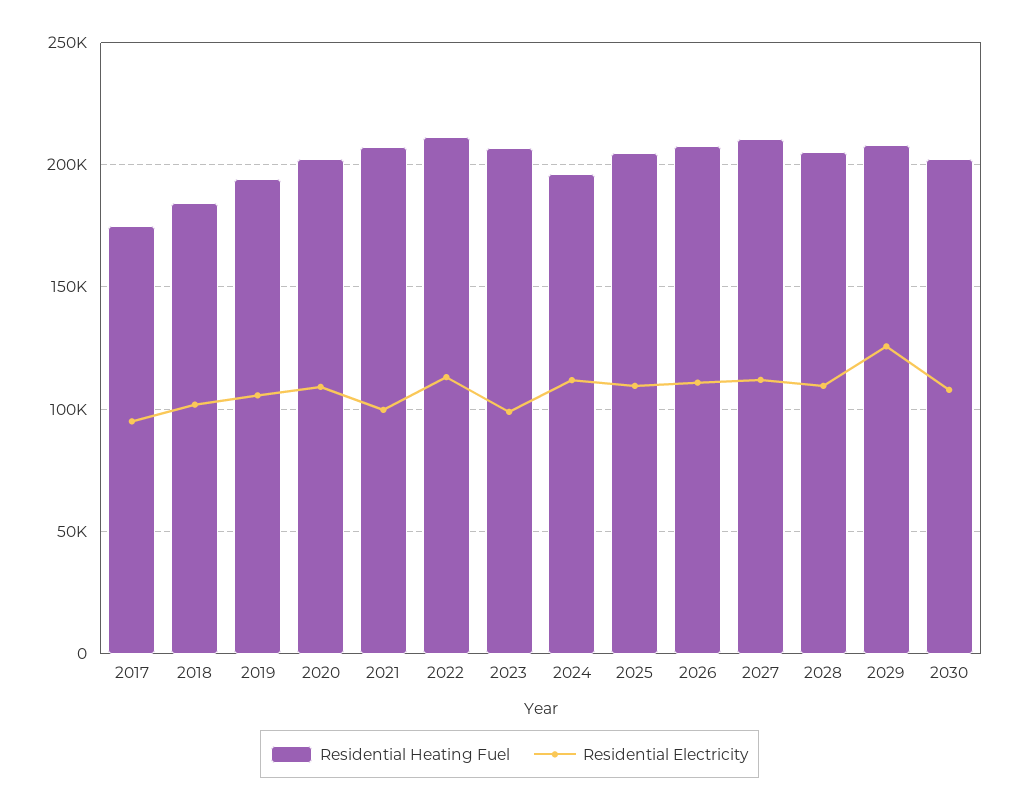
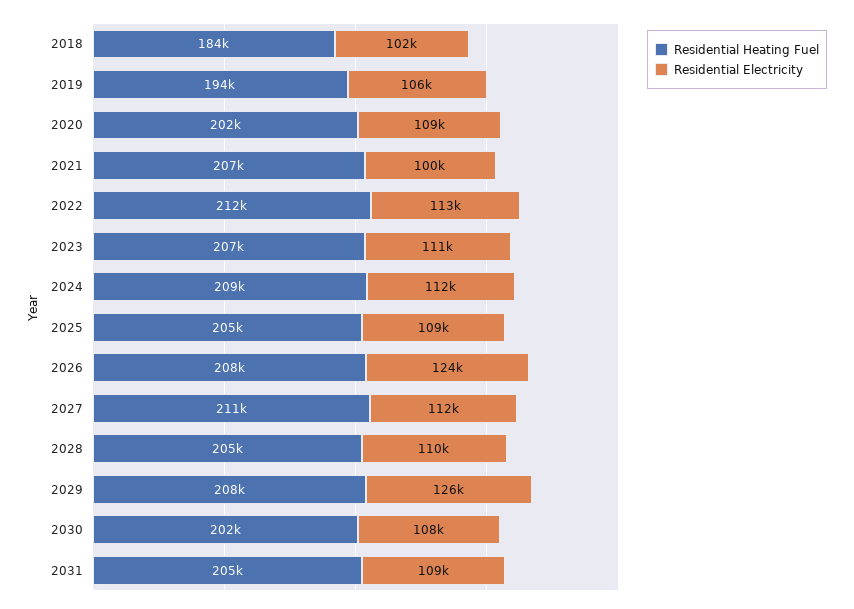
Residential Heating Fuel, 2017: 175000 -> none
Residential Electricity, 2017: 95000 -> none
Residential Electricity, 2023: 100000 -> 111000
Residential Heating Fuel, 2024: 195000 -> 209000
Residential Electricity, 2026: 110000 -> 124000
Residential Heating Fuel, 2031: none -> 205000
Residential Electricity, 2031: none -> 109000

